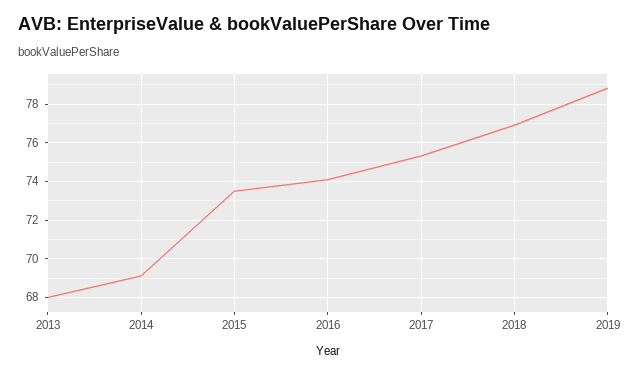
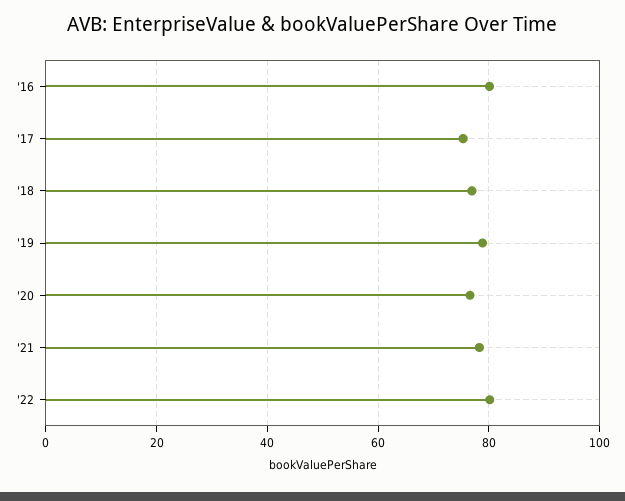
2013: 68 -> none
2014: 69 -> none
2015: 73.5 -> none
2016: 74 -> 80
'20: none -> 76
'21: none -> 78
'22: none -> 80

